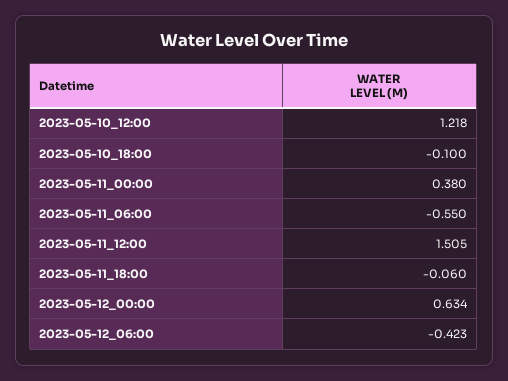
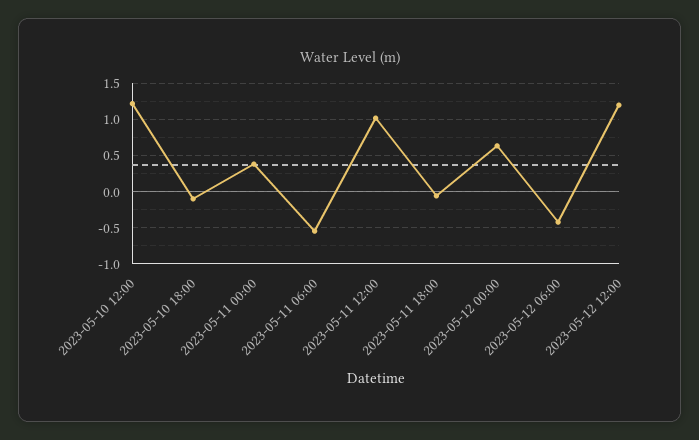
2023-05-11_12:00: 1.505 -> 1
2023-05-12 12:00: none -> 1.2

